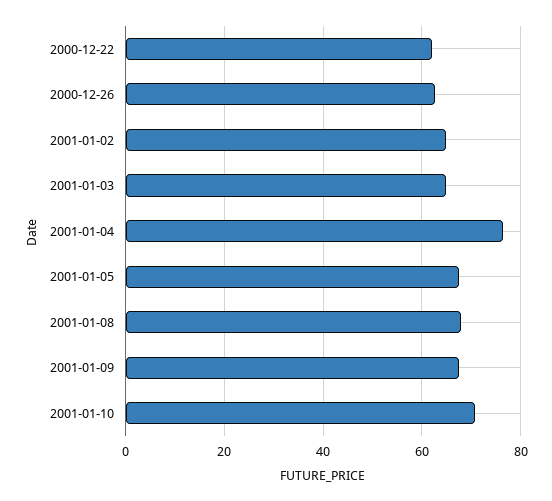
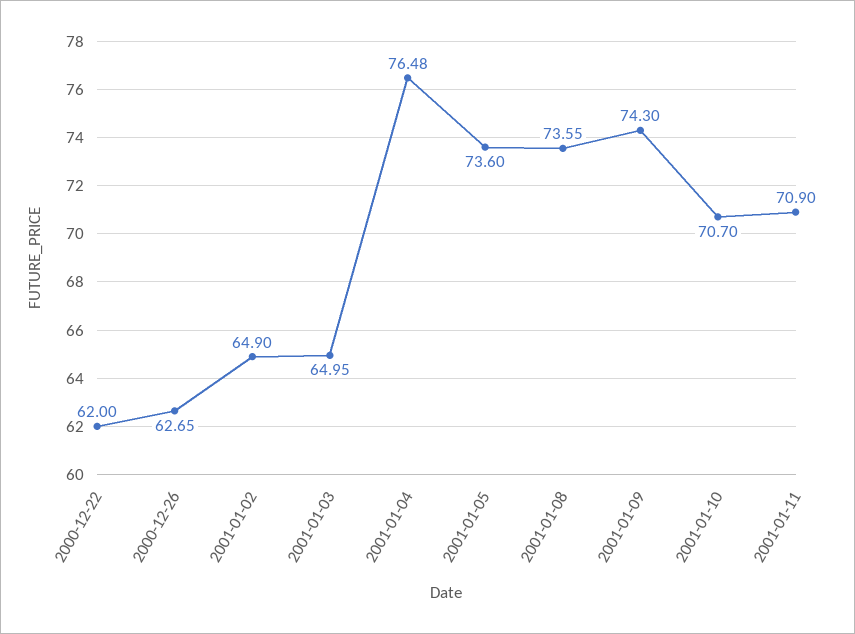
2001-01-05: 68 -> 73.6
2001-01-08: 68 -> 73.55
2001-01-09: 68 -> 74.3
2001-01-11: none -> 70.9

